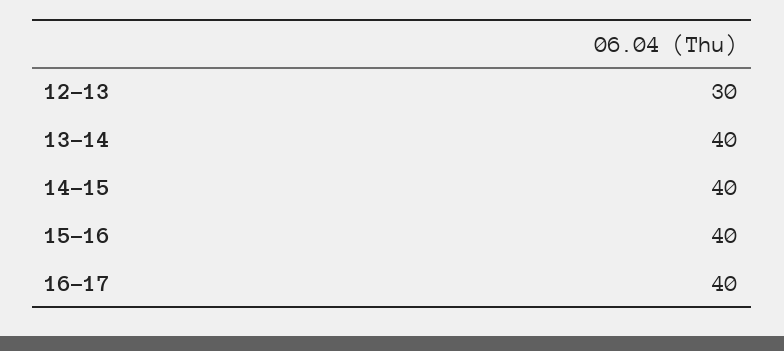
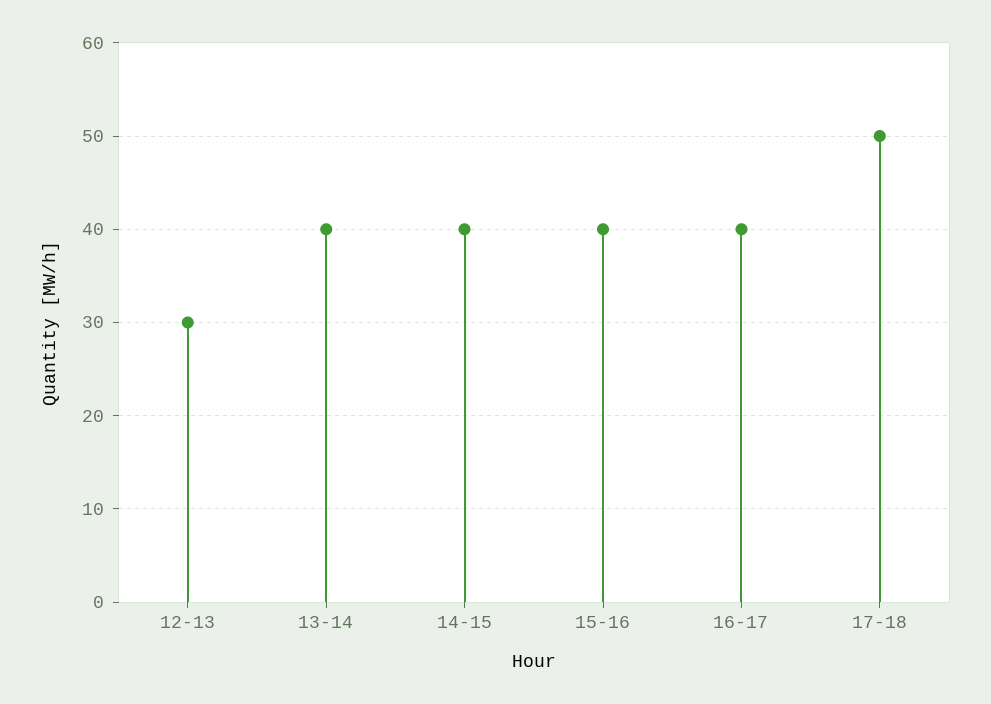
17-18: none -> 50

